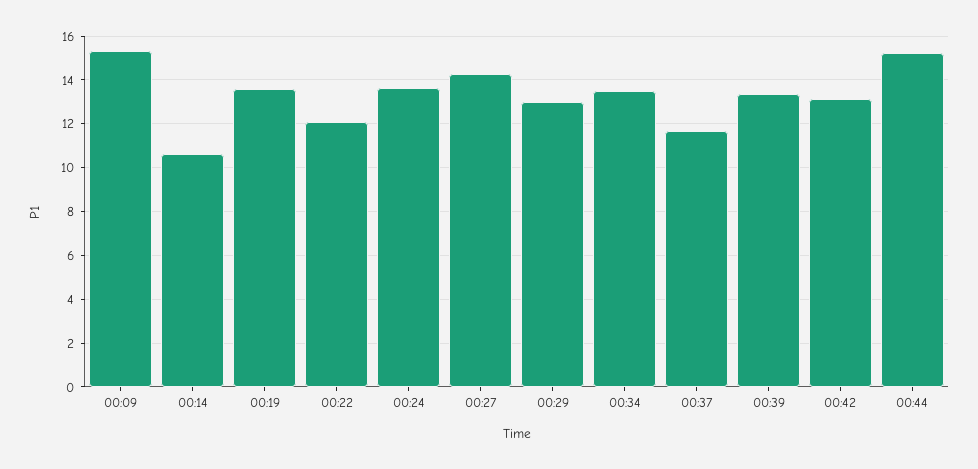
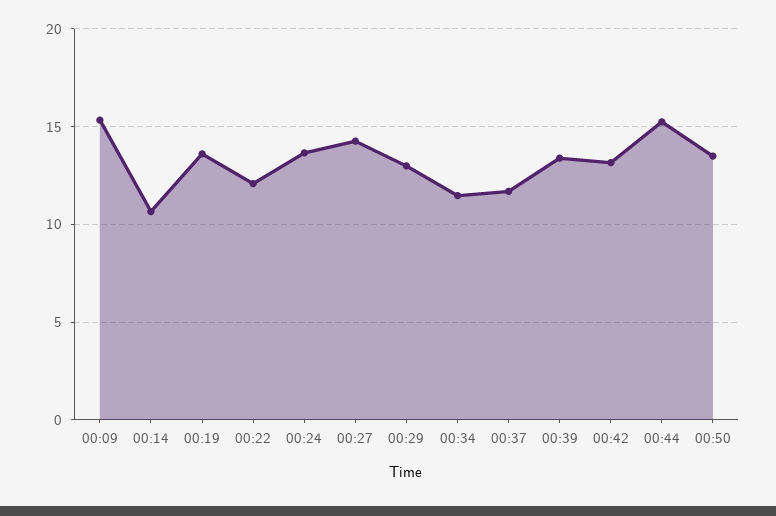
00:34: 13.5 -> 11.5
00:50: none -> 13.5

